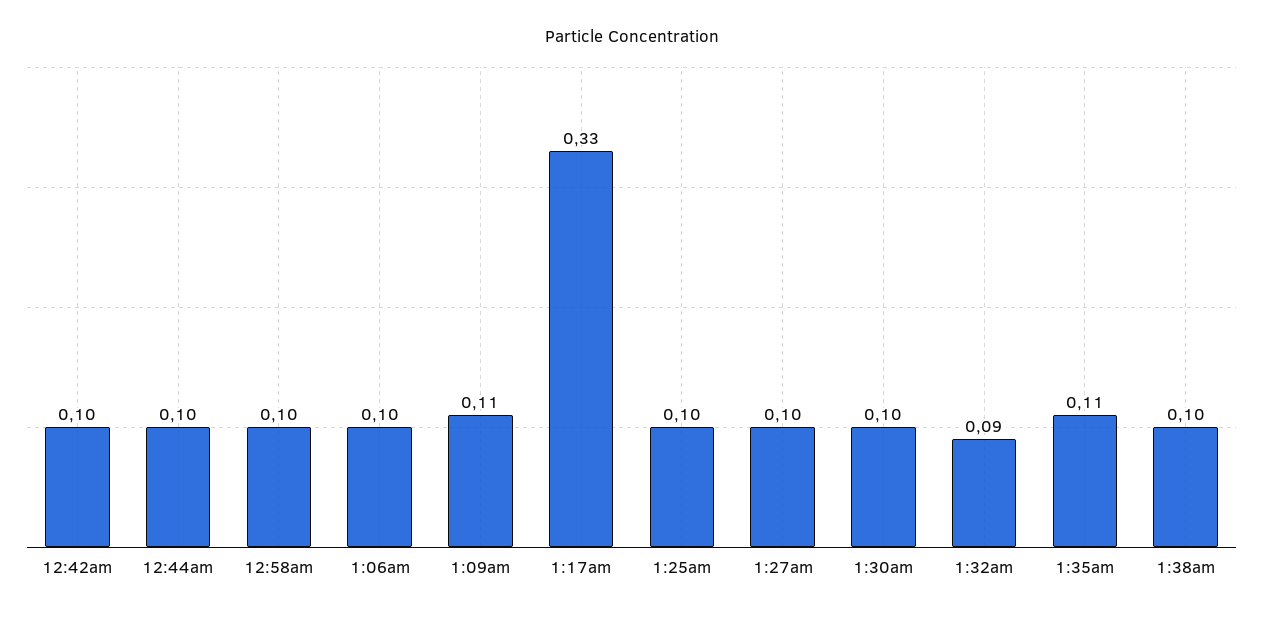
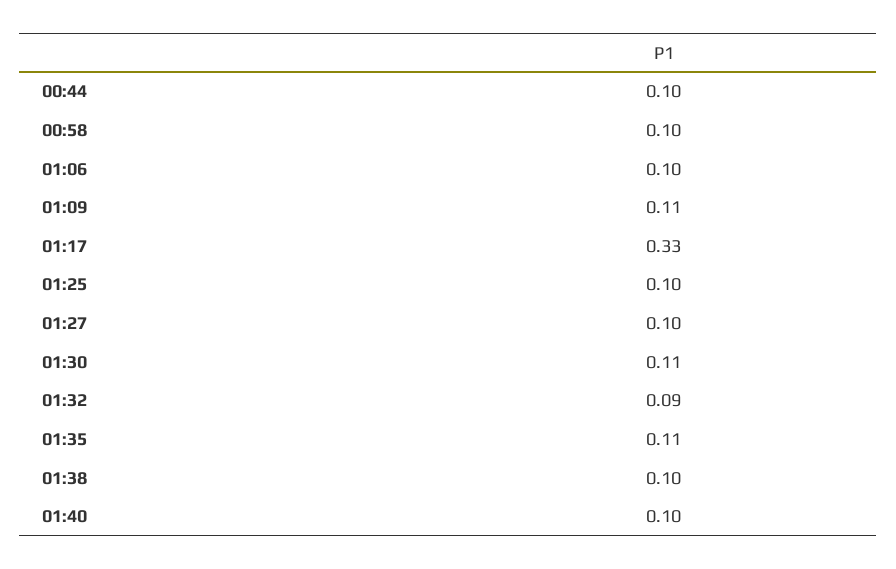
12:42am: 0.1 -> none
1:30am: 0.1 -> 0.11
01:40: none -> 0.1

